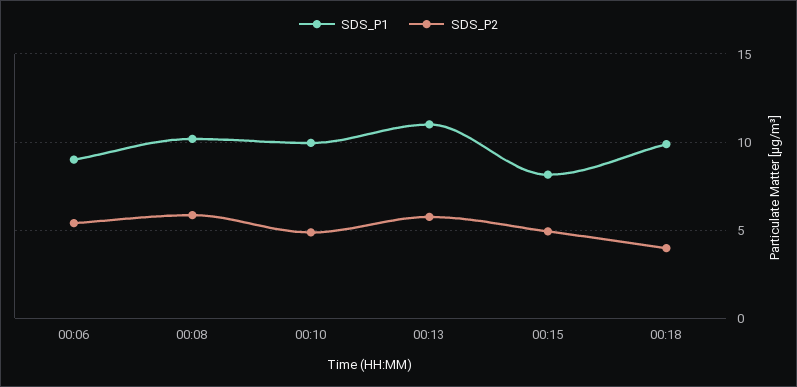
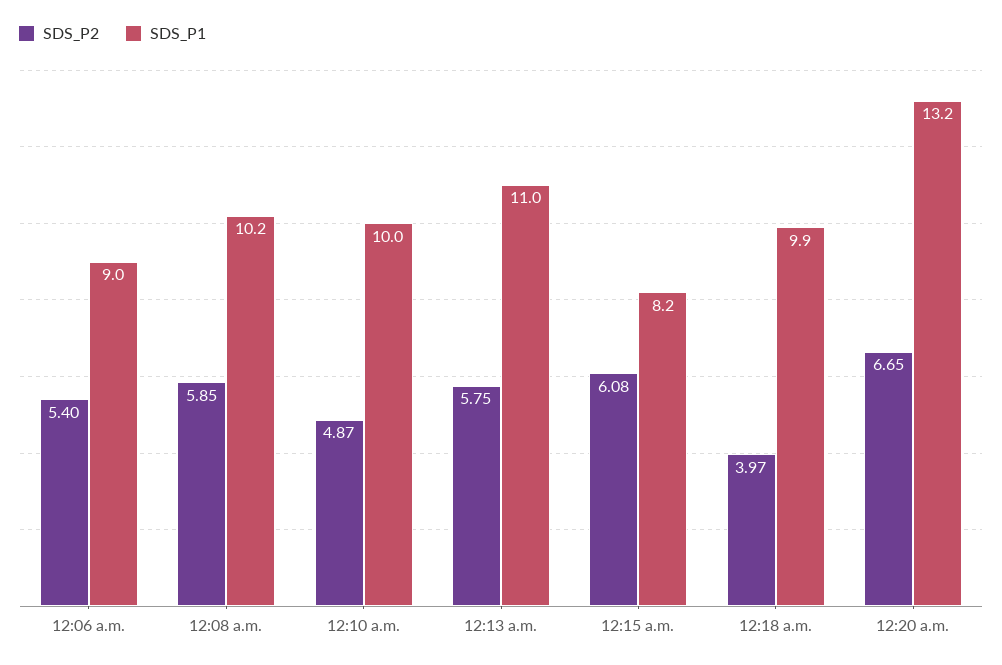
SDS_P2, 00:15: 5 -> 6.08
SDS_P2, 12:20 a.m.: none -> 6.65
SDS_P1, 12:20 a.m.: none -> 13.2

